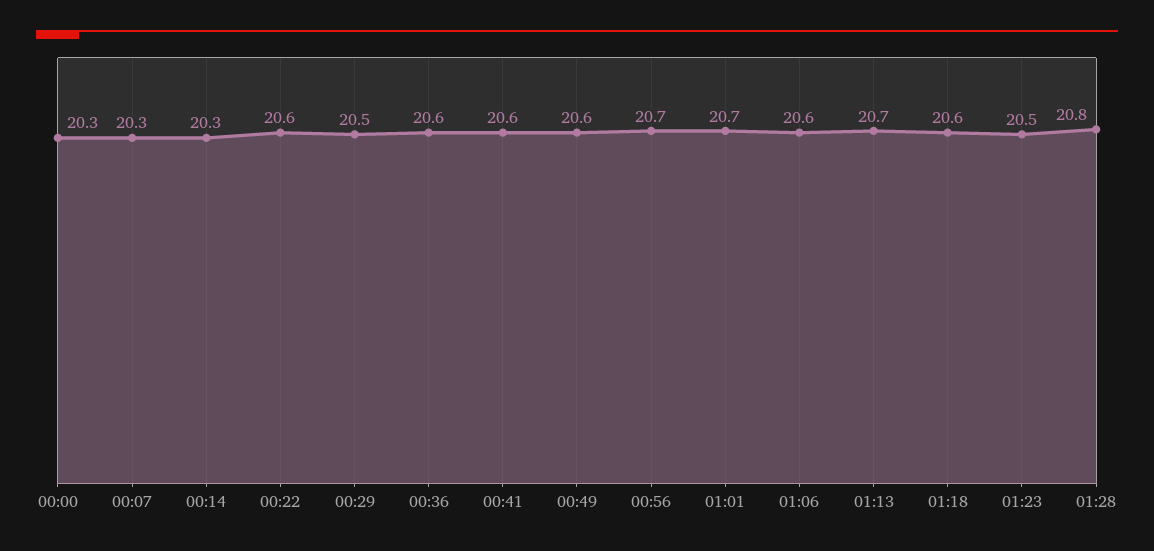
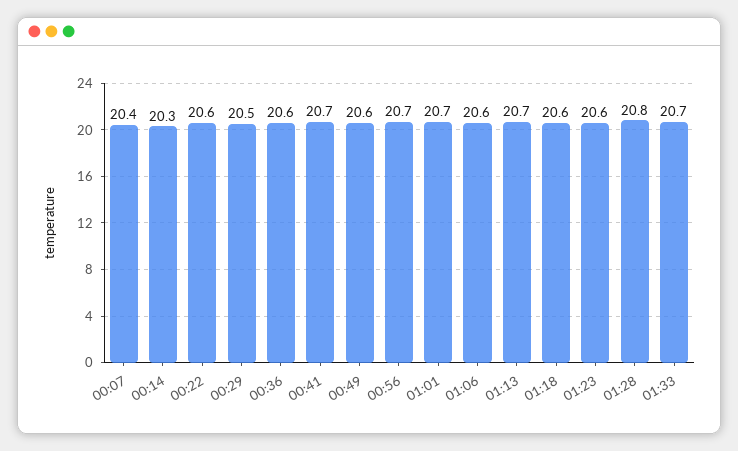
00:00: 20.3 -> none
00:07: 20.3 -> 20.4
00:41: 20.6 -> 20.7
01:23: 20.5 -> 20.6
01:33: none -> 20.7

